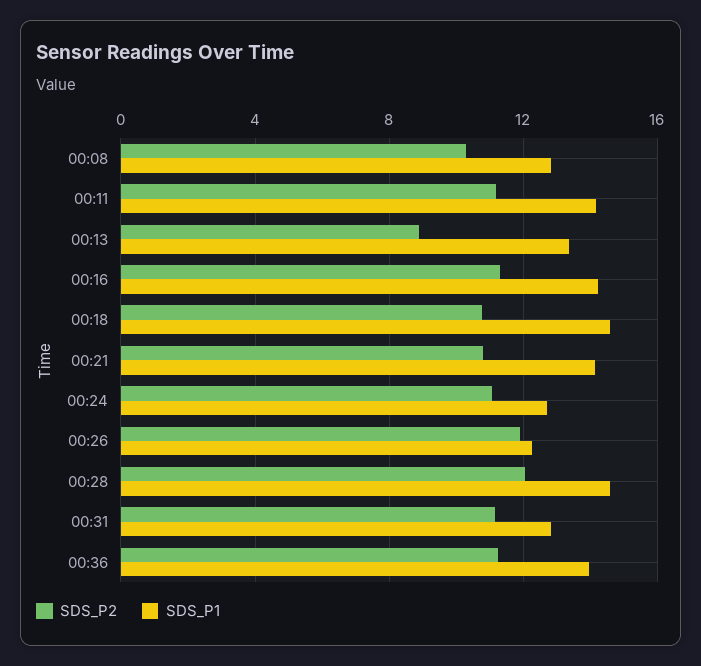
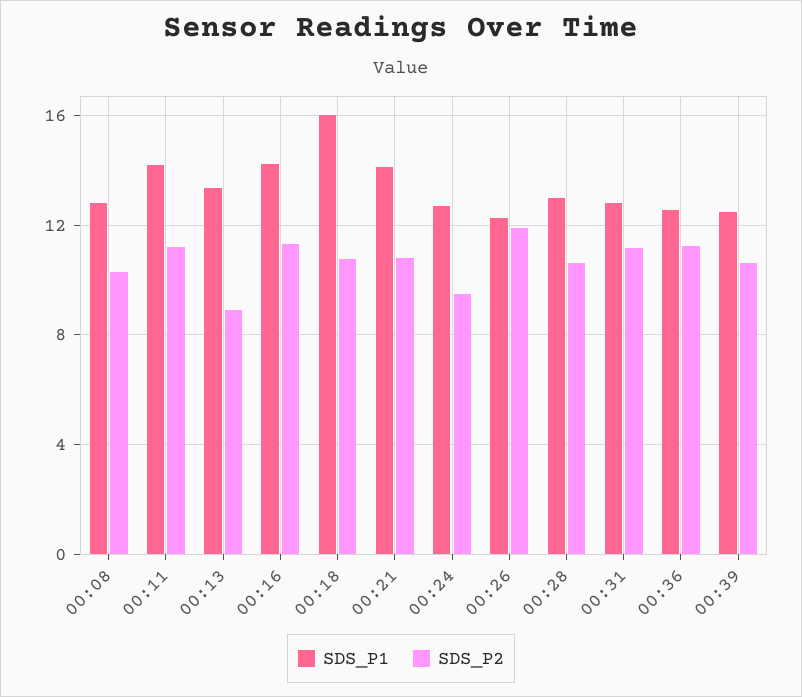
SDS_P1, 00:18: 14.5 -> 16
SDS_P2, 00:24: 11 -> 9.5
SDS_P2, 00:28: 12 -> 10.5
SDS_P1, 00:28: 14.5 -> 13
SDS_P1, 00:36: 14 -> 12.5
SDS_P1, 00:39: none -> 12.5
SDS_P2, 00:39: none -> 10.5

